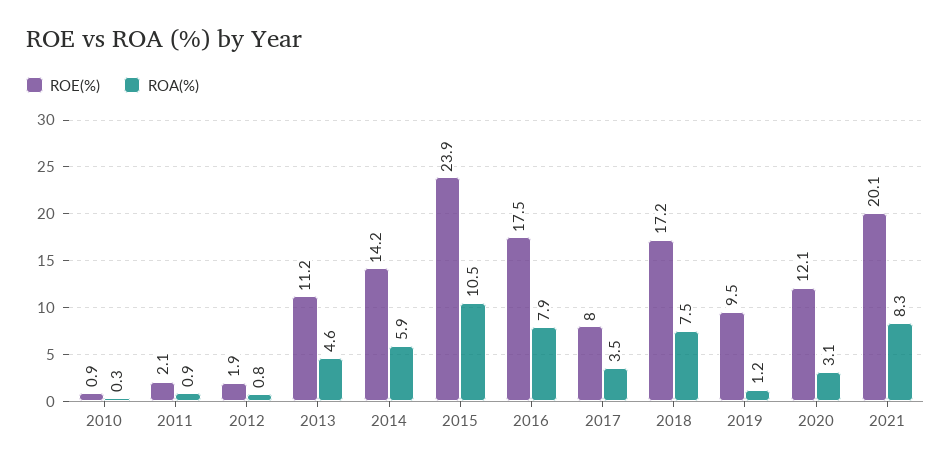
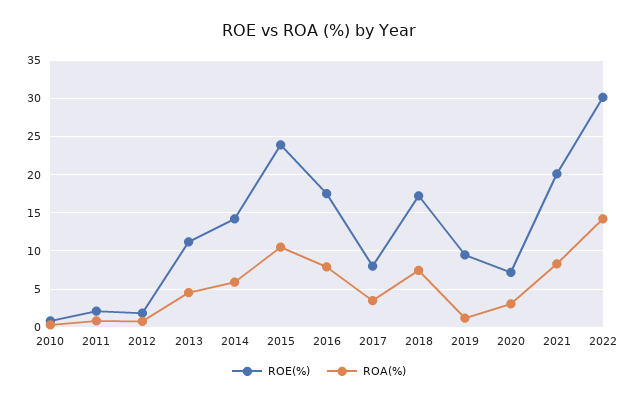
ROE(%), 2020: 12.1 -> 7
ROE(%), 2022: none -> 30
ROA(%), 2022: none -> 14

